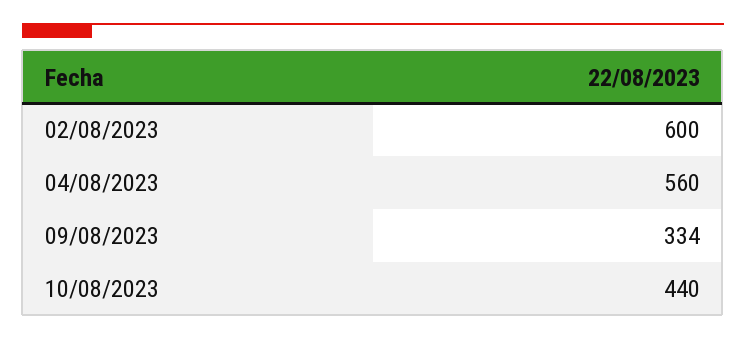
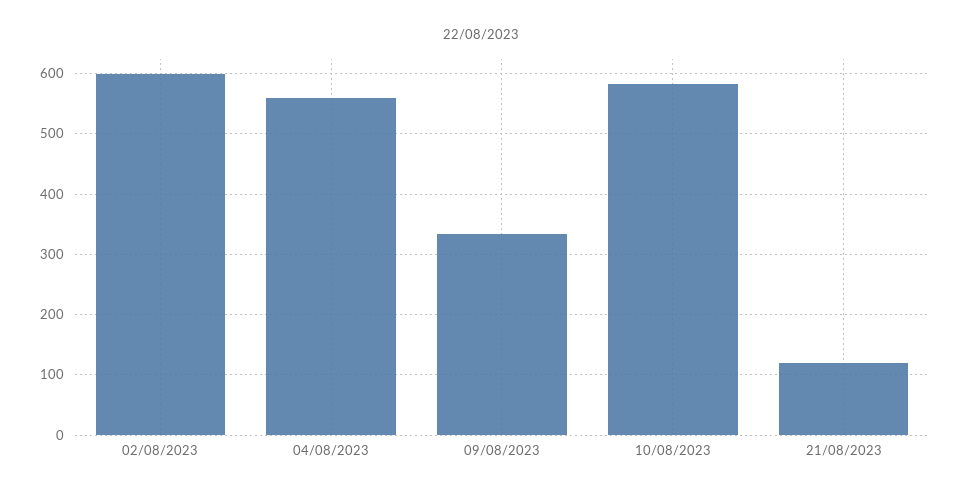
10/08/2023: 440 -> 580
21/08/2023: none -> 120

